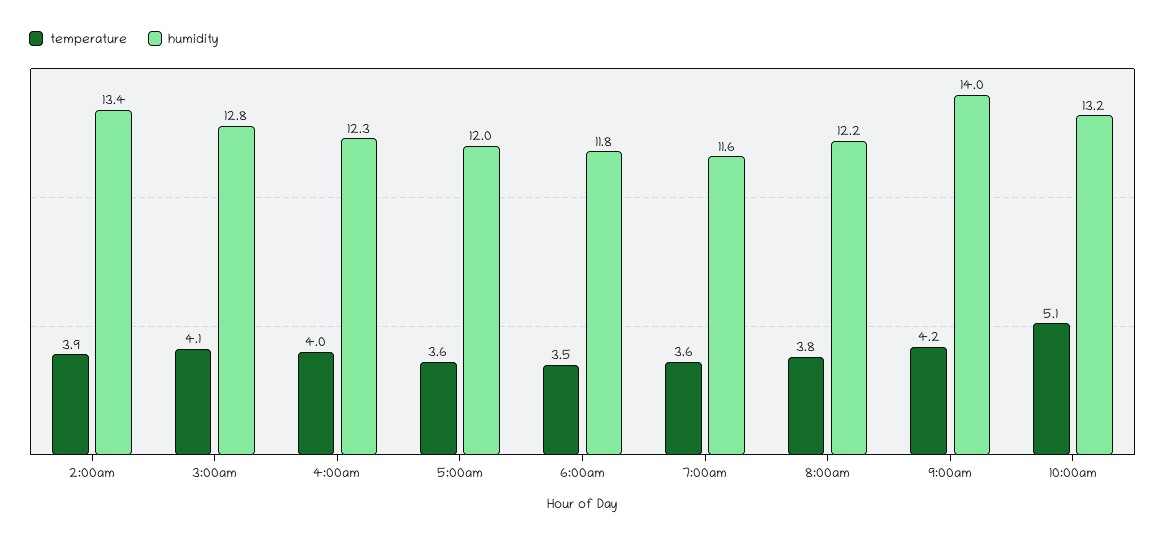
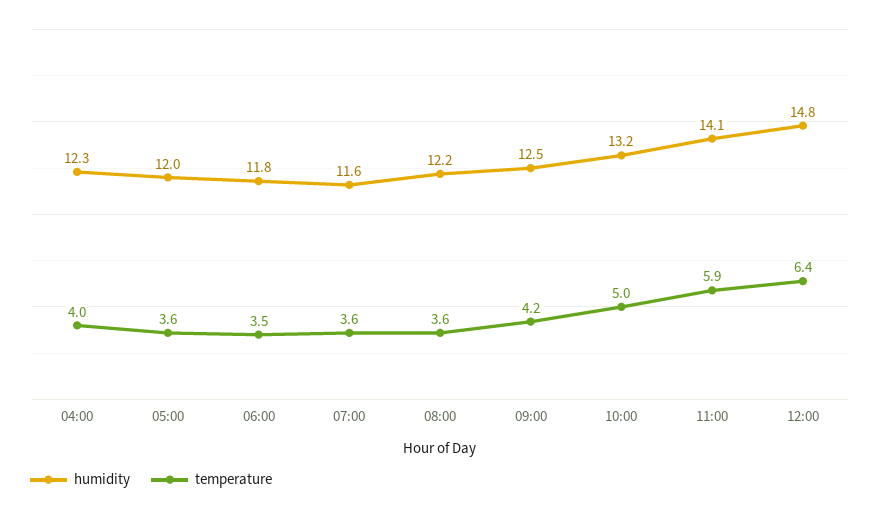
temperature, 2:00am: 3.9 -> none
humidity, 2:00am: 13.4 -> none
temperature, 3:00am: 4.1 -> none
humidity, 3:00am: 12.8 -> none
temperature, 8:00am: 3.8 -> 3.6
humidity, 9:00am: 14 -> 12.5
temperature, 10:00am: 5.1 -> 5
humidity, 11:00: none -> 14.1
temperature, 11:00: none -> 5.9
humidity, 12:00: none -> 14.8
temperature, 12:00: none -> 6.4

